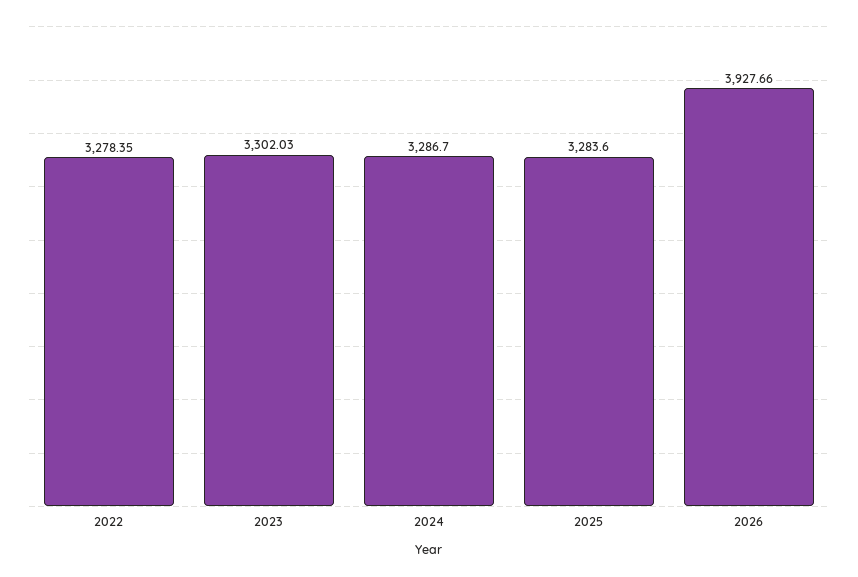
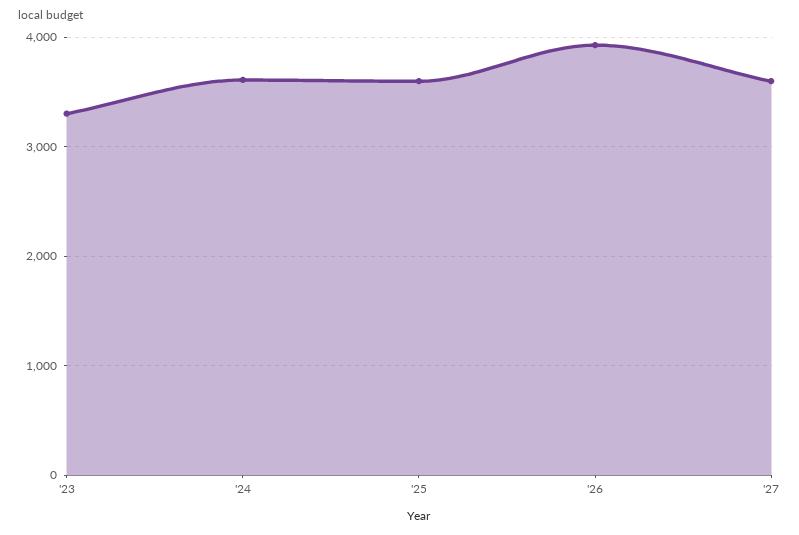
2022: 3278.35 -> none
2024: 3286.7 -> 3600
2025: 3283.6 -> 3600
'27: none -> 3600

